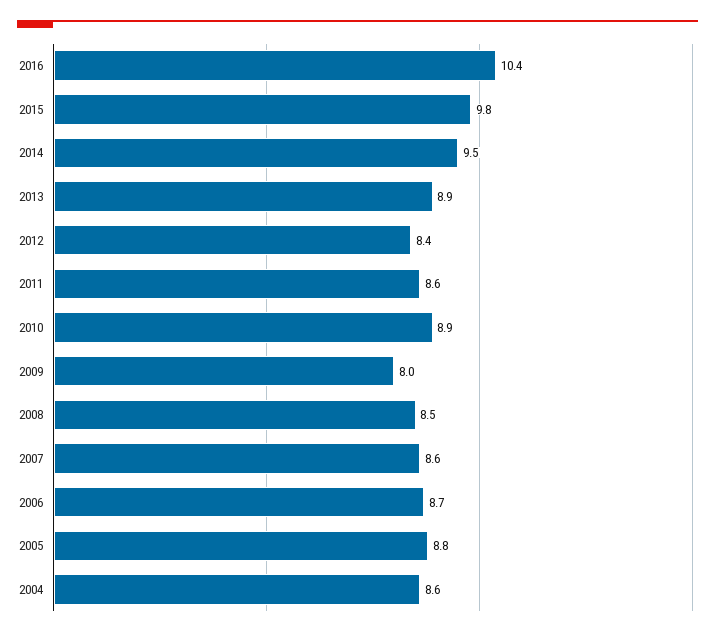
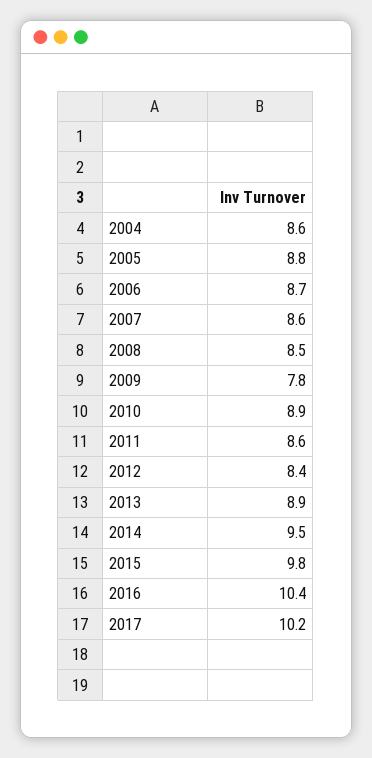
2009: 8 -> 7.8
2017: none -> 10.2

